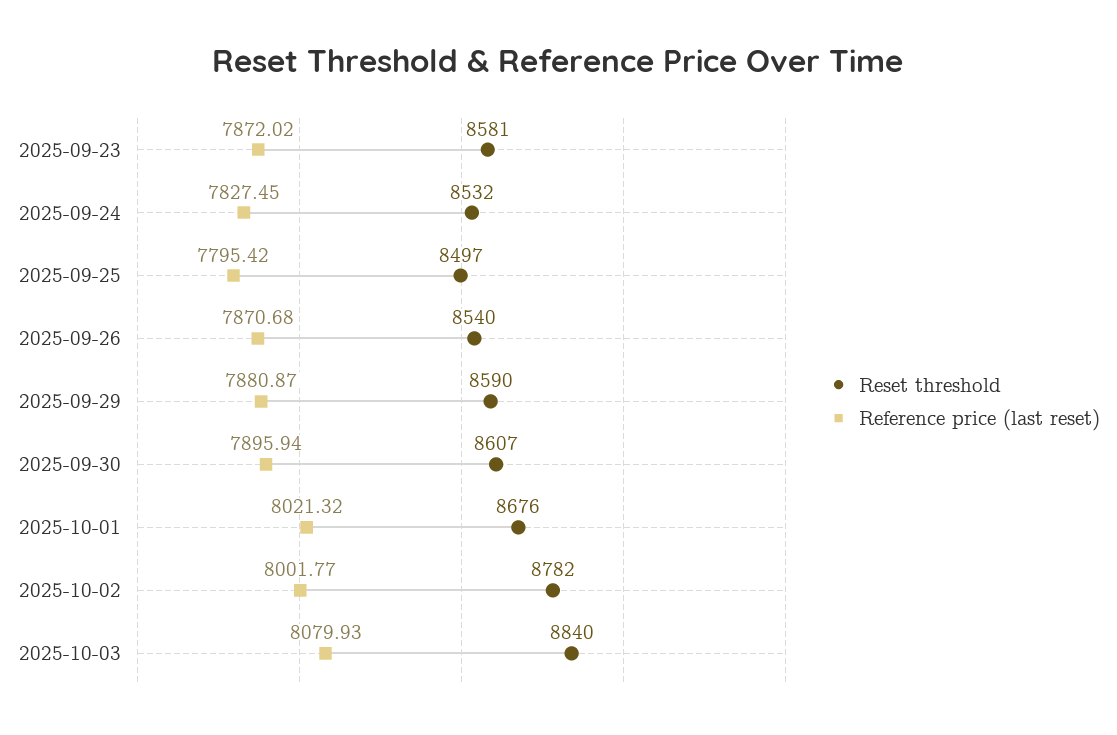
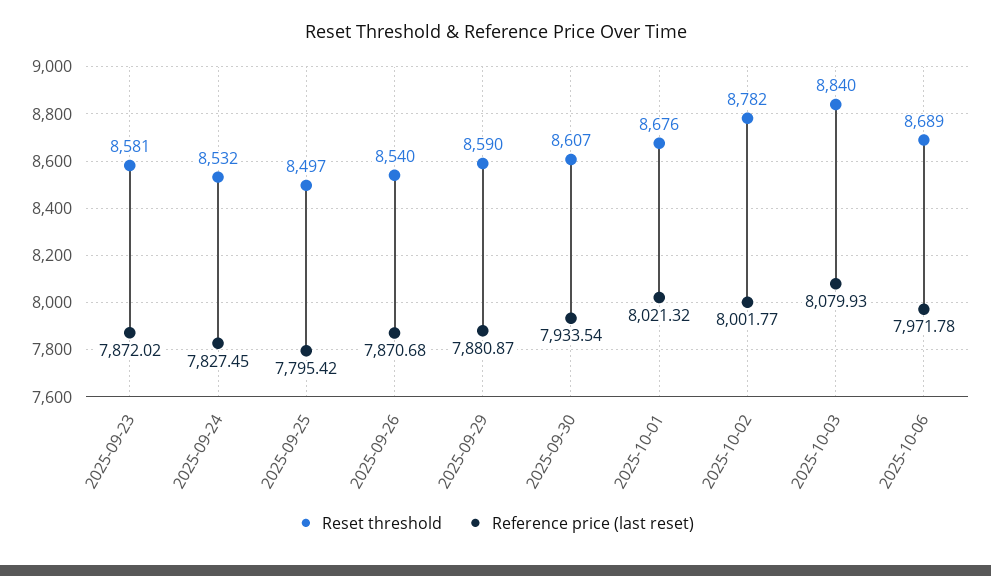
Reference price (last reset), 2025-09-30: 7895.94 -> 7933.54
Reset threshold, 2025-10-06: none -> 8689
Reference price (last reset), 2025-10-06: none -> 7971.78

